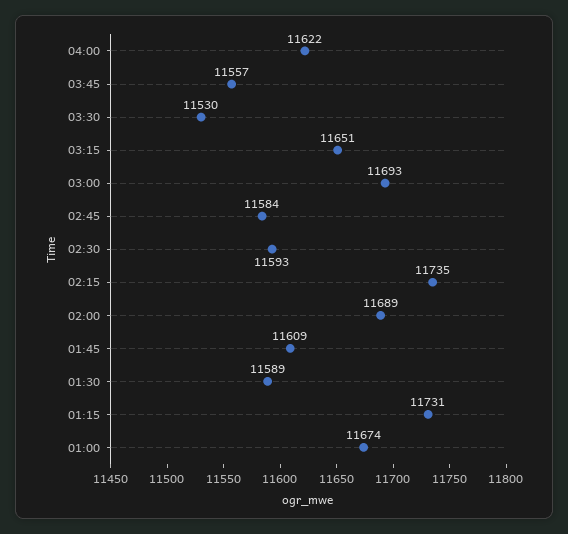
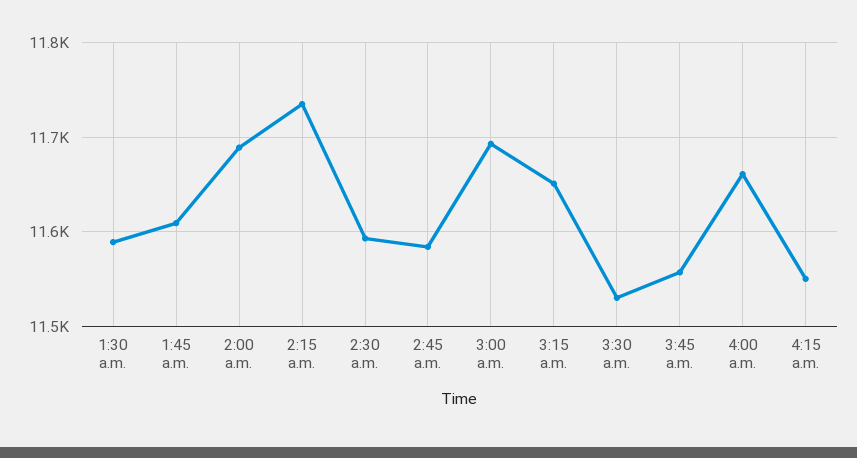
04:00: 11622 -> 11660
01:15: 11731 -> none
01:00: 11674 -> none
4:15 a.m.: none -> 11550

